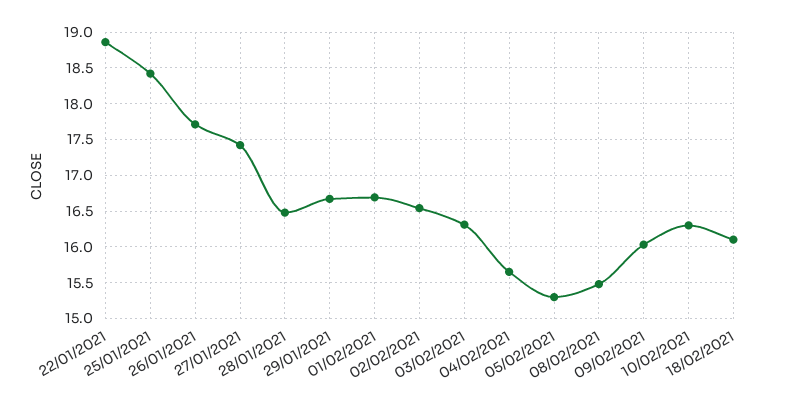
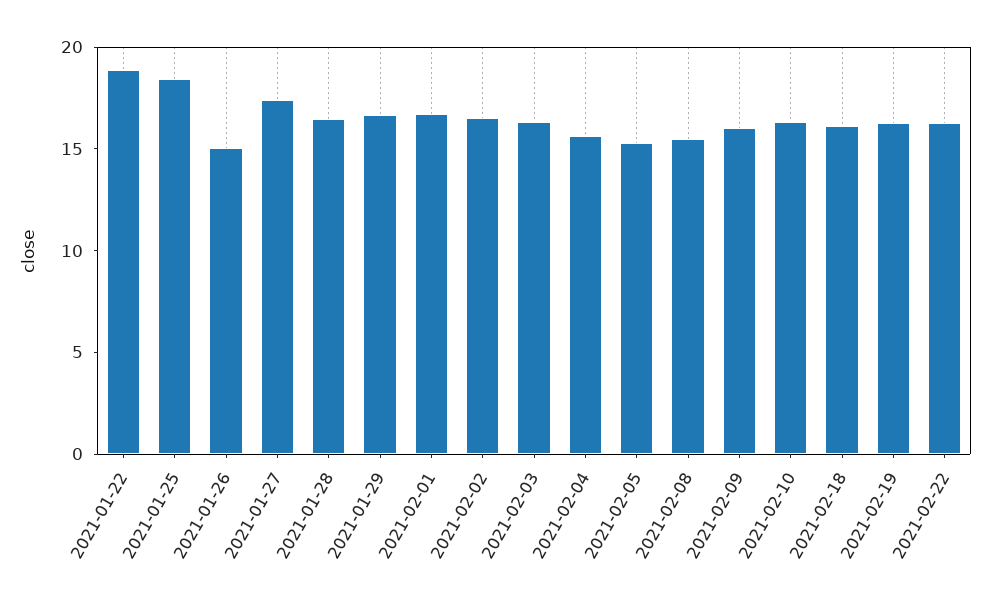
26/01/2021: 17.7 -> 15
2021-02-19: none -> 16
2021-02-22: none -> 16

